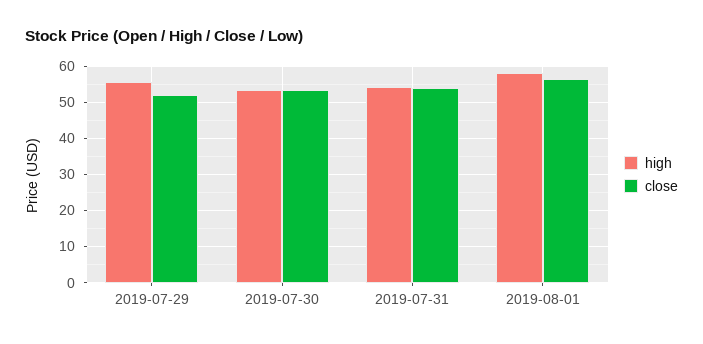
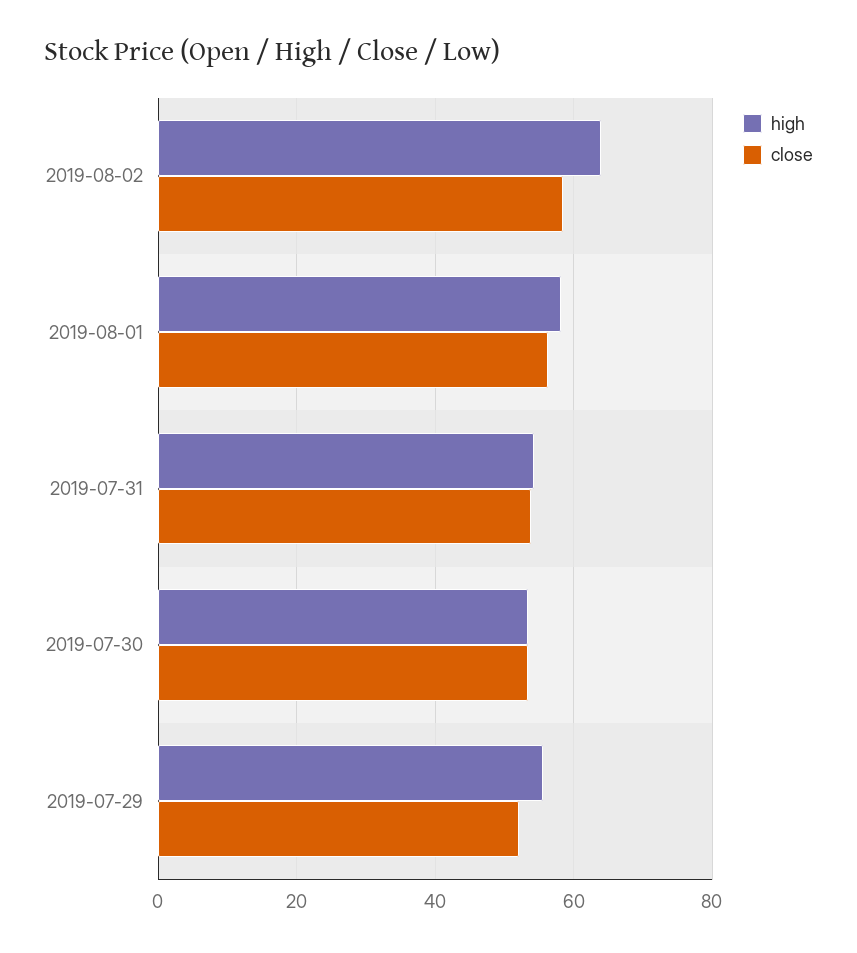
high, 2019-08-02: none -> 64
close, 2019-08-02: none -> 58

